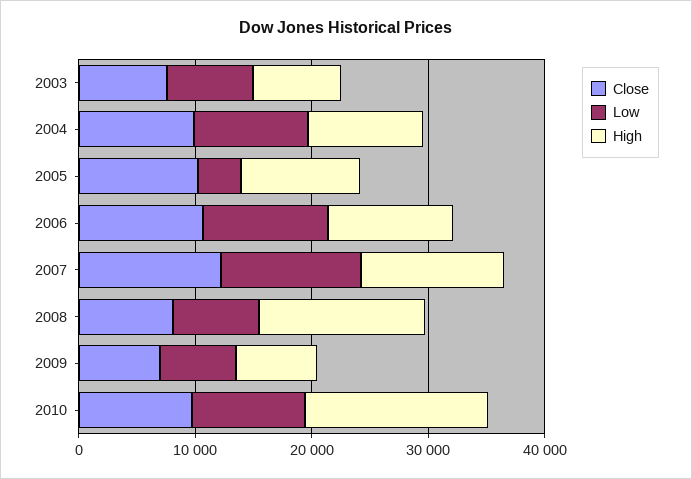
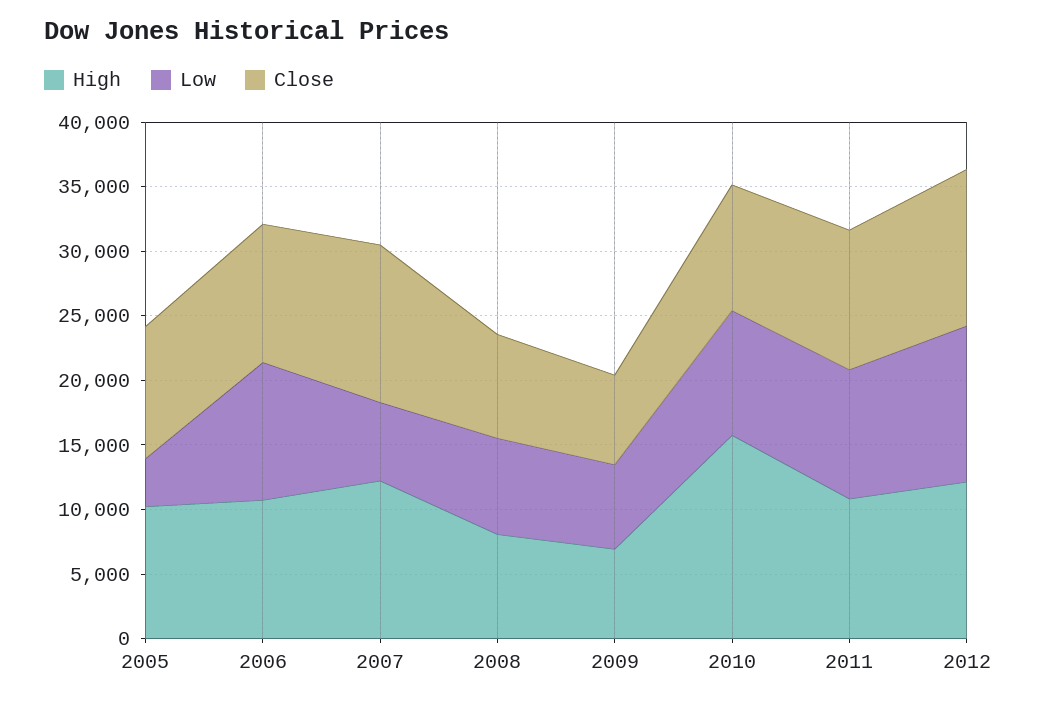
Close, 2003: 8000 -> none
Low, 2003: 8000 -> none
High, 2003: 8000 -> none
Close, 2004: 10000 -> none
Low, 2004: 10000 -> none
High, 2004: 10000 -> none
Low, 2007: 12000 -> 6000
High, 2008: 14000 -> 8000
High, 2011: none -> 11000
Low, 2011: none -> 10000
Close, 2011: none -> 11000
High, 2012: none -> 12000
Low, 2012: none -> 12000
Close, 2012: none -> 12000

